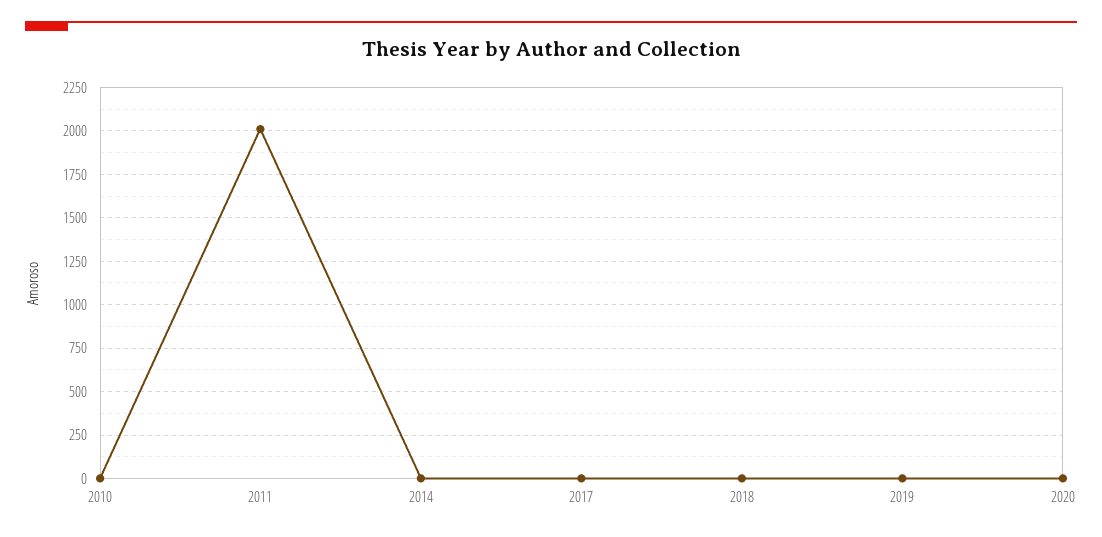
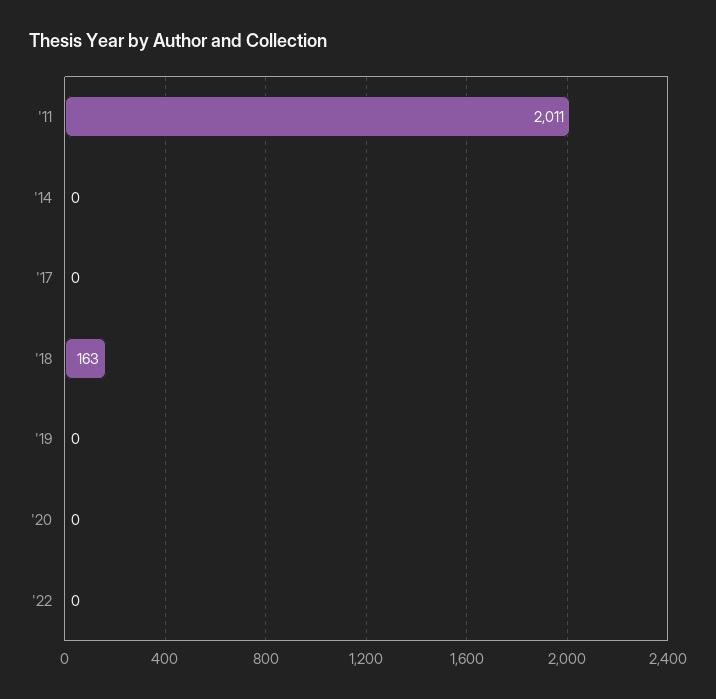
2010: 0 -> none
2018: 0 -> 163
'22: none -> 0

